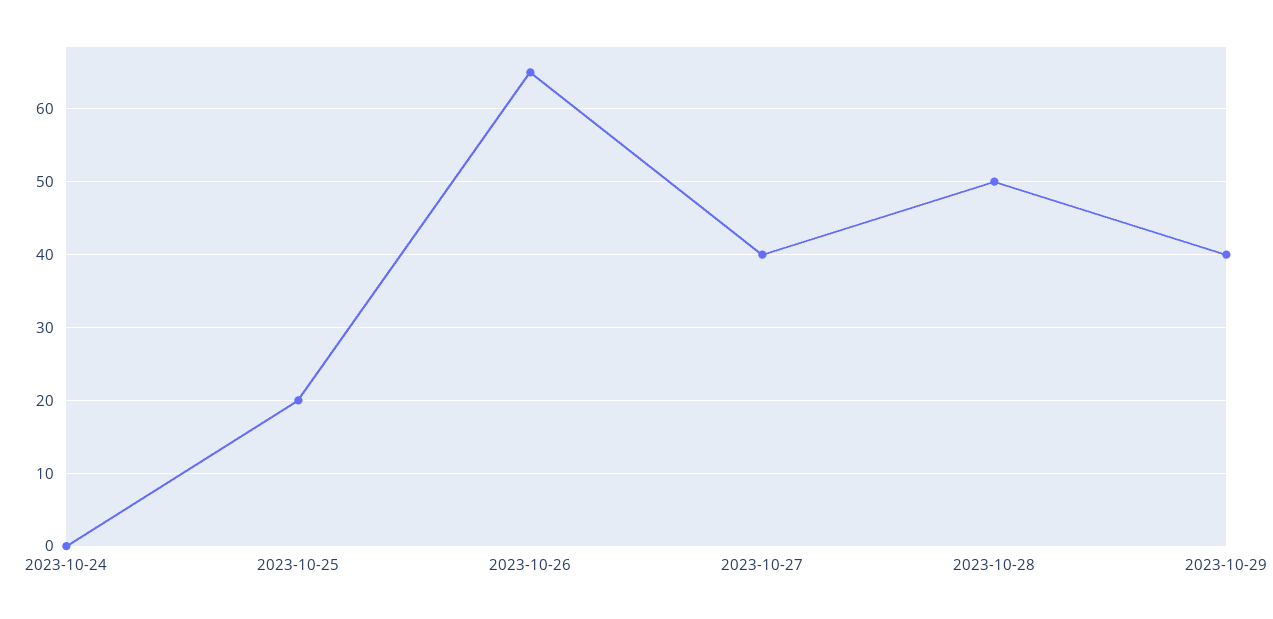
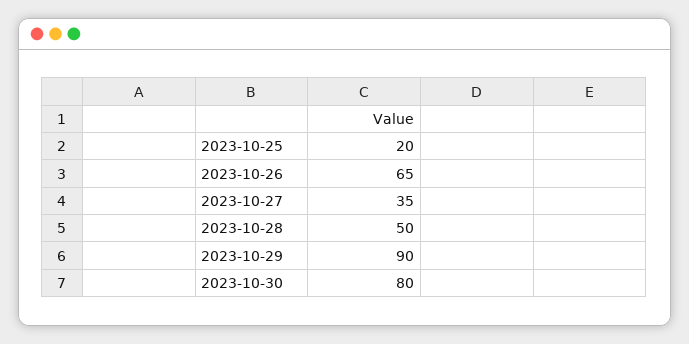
2023-10-24: 0 -> none
2023-10-27: 40 -> 35
2023-10-29: 40 -> 90
2023-10-30: none -> 80

